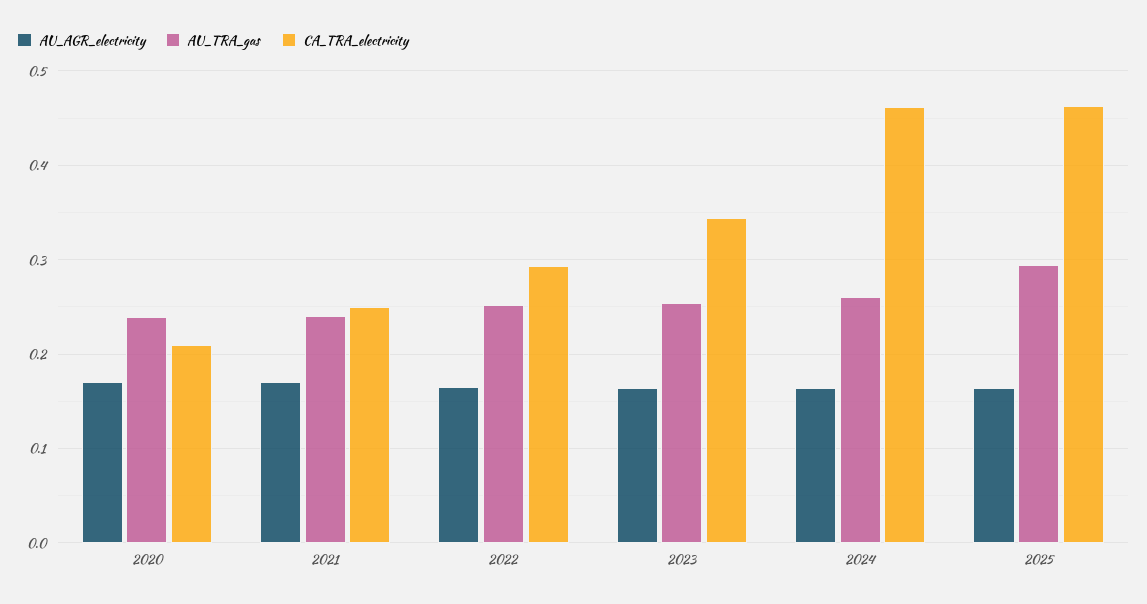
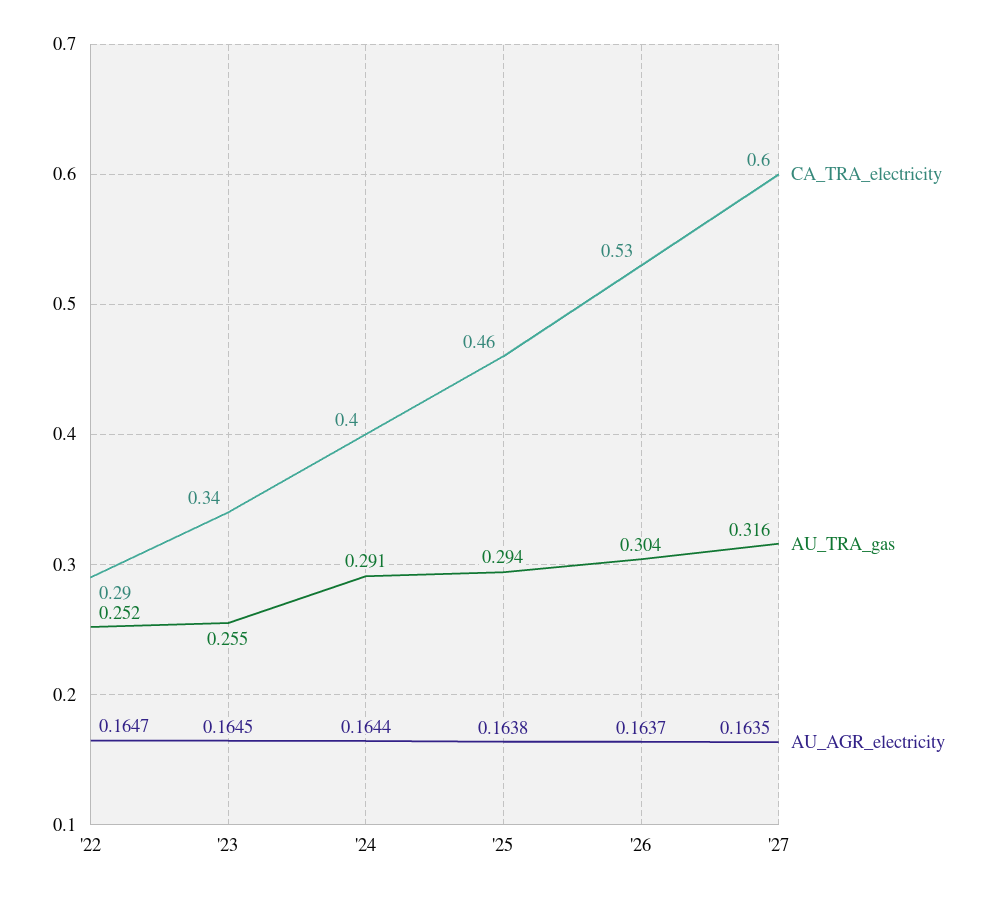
AU_AGR_electricity, 2020: 0.17 -> none
AU_TRA_gas, 2020: 0.24 -> none
CA_TRA_electricity, 2020: 0.21 -> none
AU_AGR_electricity, 2021: 0.17 -> none
AU_TRA_gas, 2021: 0.24 -> none
CA_TRA_electricity, 2021: 0.25 -> none
AU_TRA_gas, 2024: 0.26 -> 0.291
CA_TRA_electricity, 2024: 0.46 -> 0.4
CA_TRA_electricity, '26: none -> 0.53
AU_TRA_gas, '26: none -> 0.304
AU_AGR_electricity, '26: none -> 0.1637
CA_TRA_electricity, '27: none -> 0.6
AU_TRA_gas, '27: none -> 0.316
AU_AGR_electricity, '27: none -> 0.1635

